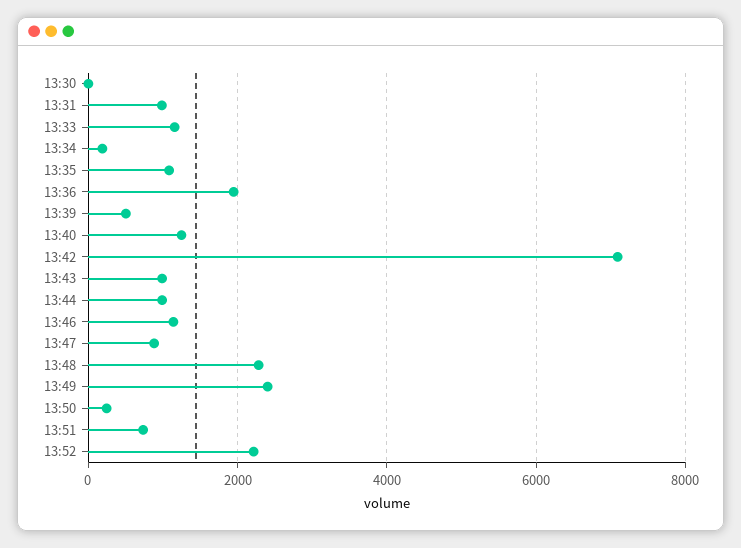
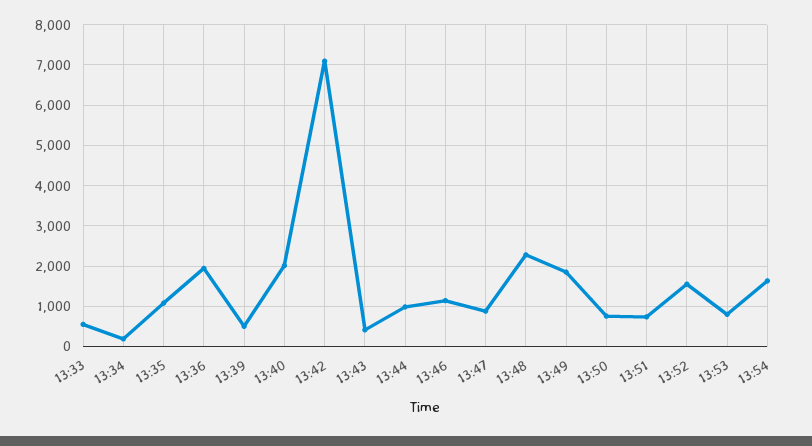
13:30: 0 -> none
13:31: 1000 -> none
13:33: 1200 -> 600
13:40: 1200 -> 2000
13:43: 1000 -> 400
13:49: 2400 -> 1800
13:50: 200 -> 800
13:52: 2200 -> 1600
13:53: none -> 800
13:54: none -> 1600

